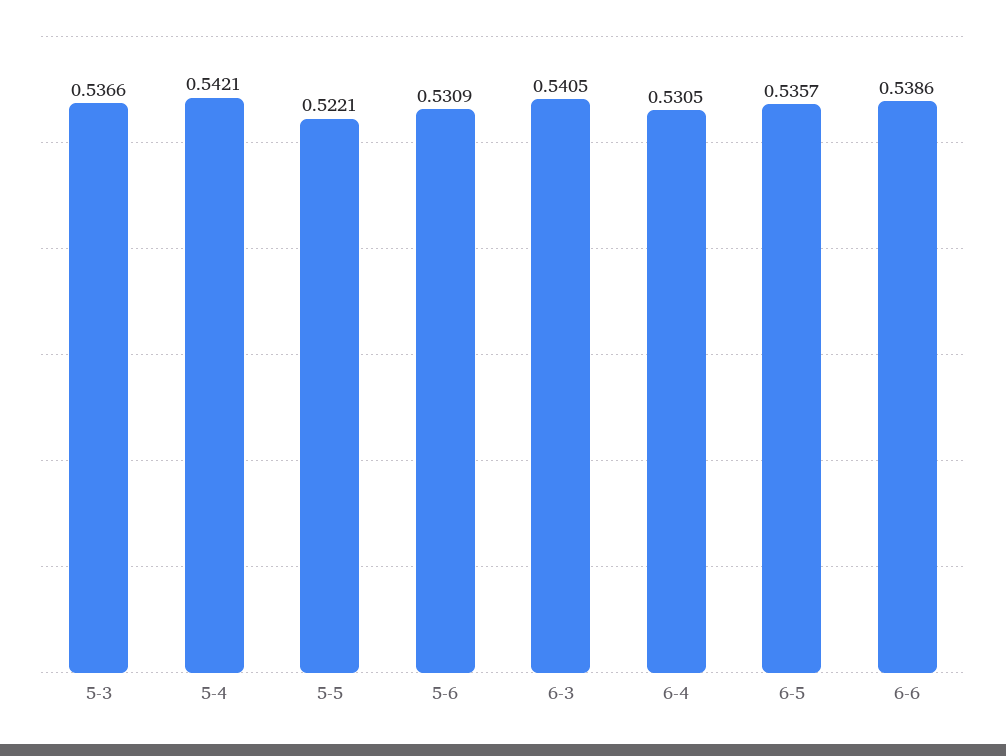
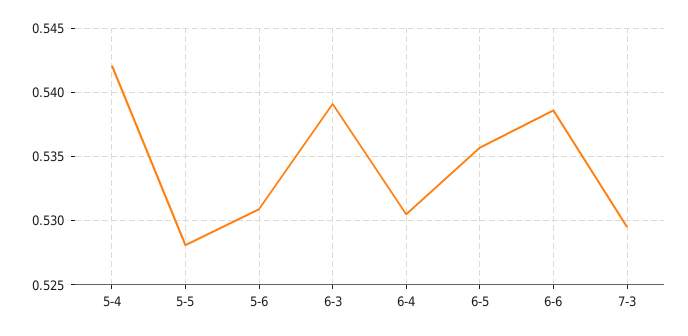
5-3: 0.5366 -> none
5-5: 0.5221 -> 0.528
6-3: 0.5405 -> 0.539
7-3: none -> 0.5295

